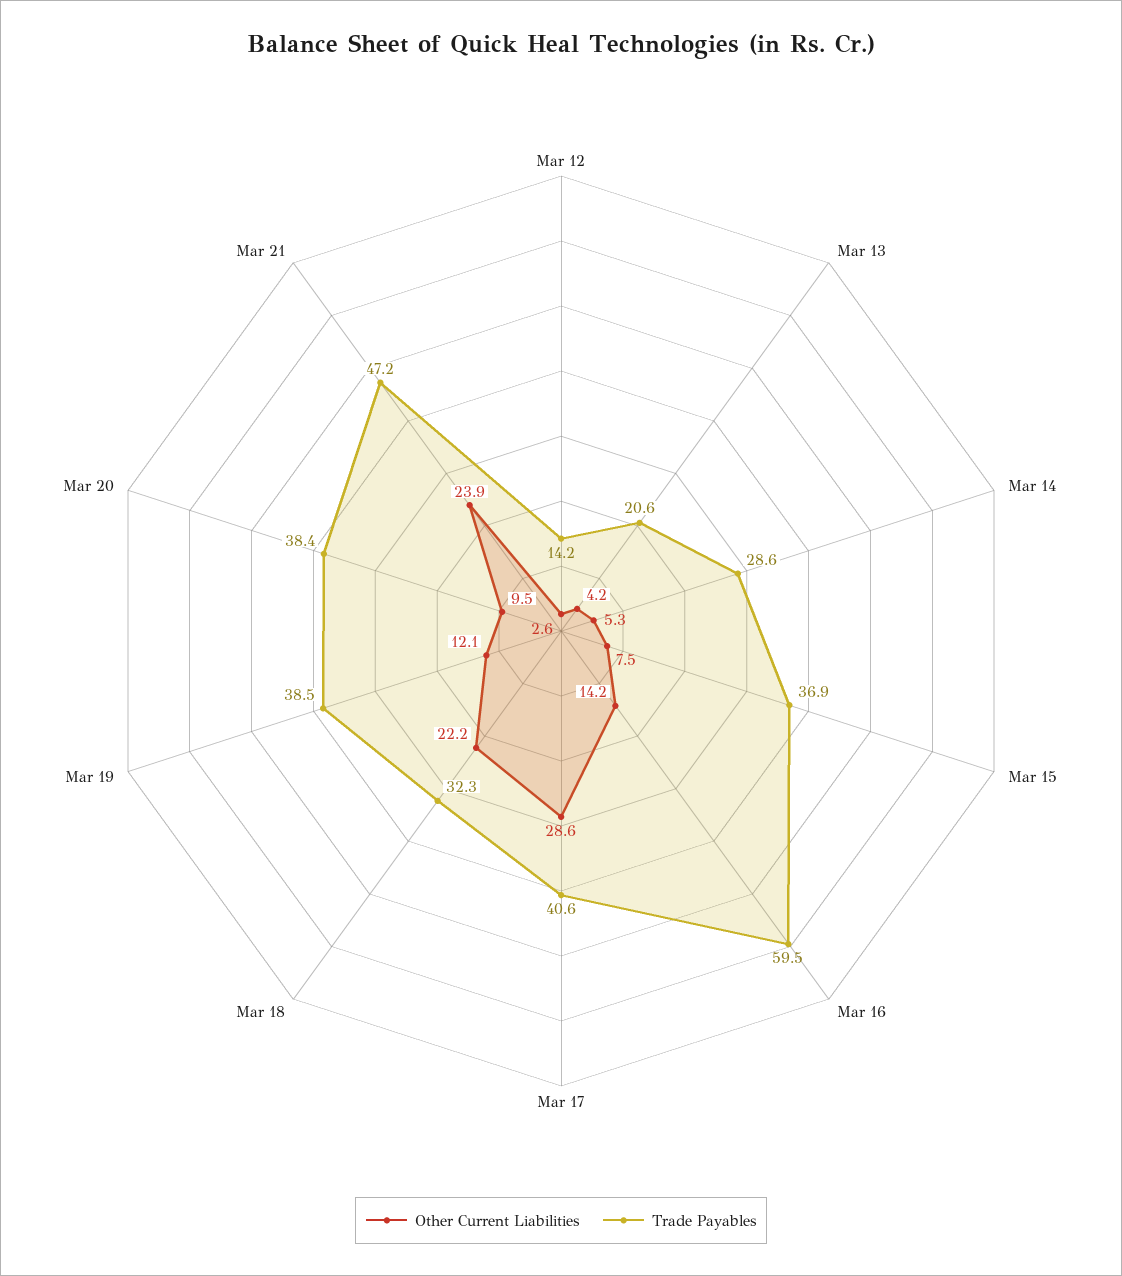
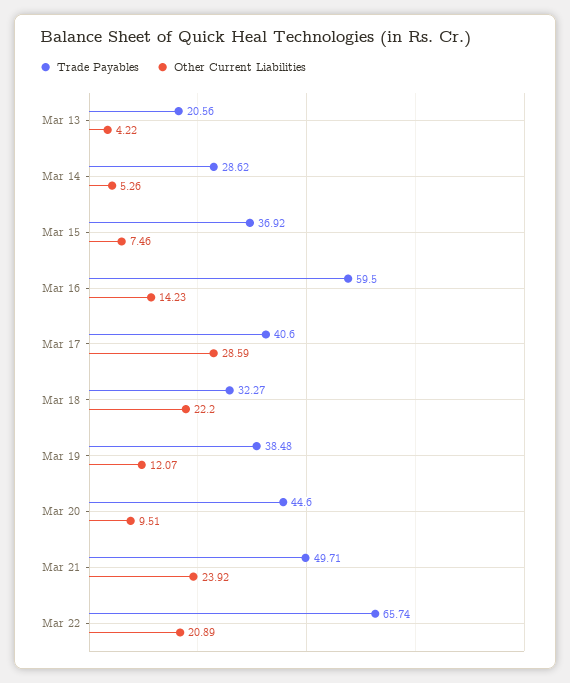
Other Current Liabilities, Mar 12: 2.6 -> none
Trade Payables, Mar 12: 14.2 -> none
Trade Payables, Mar 20: 38.4 -> 44.6
Trade Payables, Mar 21: 47.2 -> 49.71
Trade Payables, Mar 22: none -> 65.74
Other Current Liabilities, Mar 22: none -> 20.89

